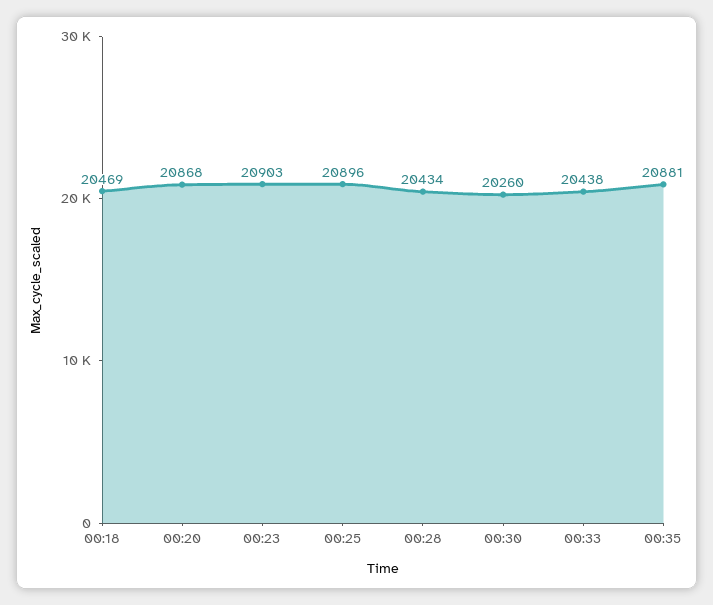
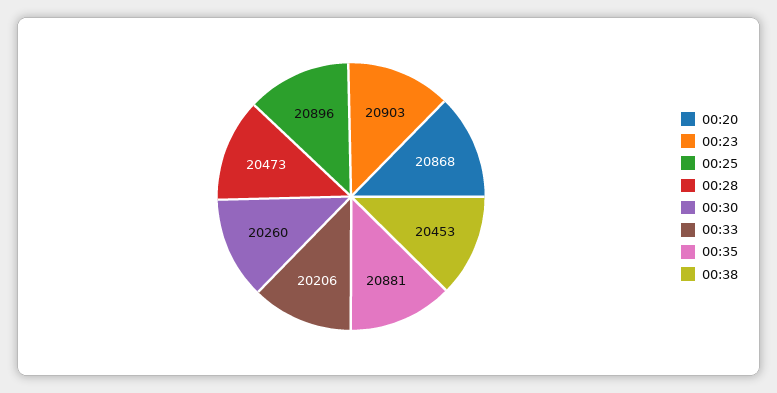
00:18: 20469 -> none
00:28: 20434 -> 20473
00:33: 20438 -> 20206
00:38: none -> 20453

